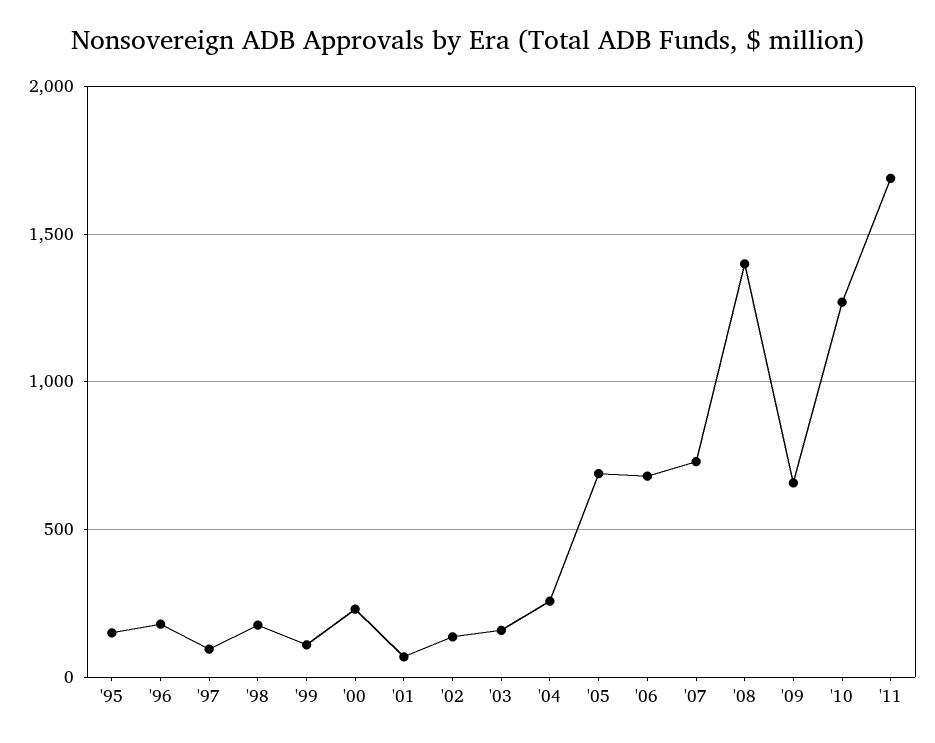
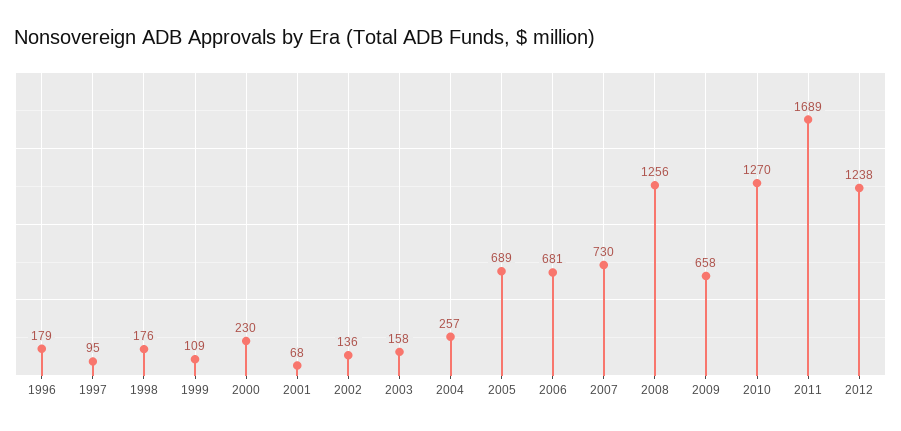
'95: 150 -> none
'08: 1400 -> 1256
2012: none -> 1238

